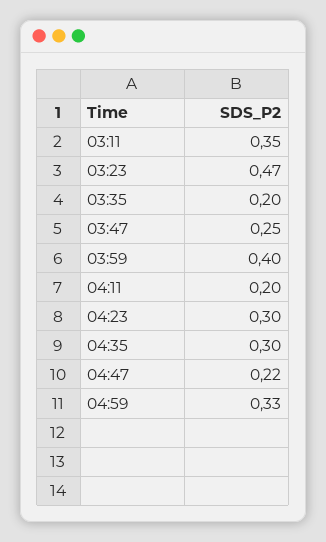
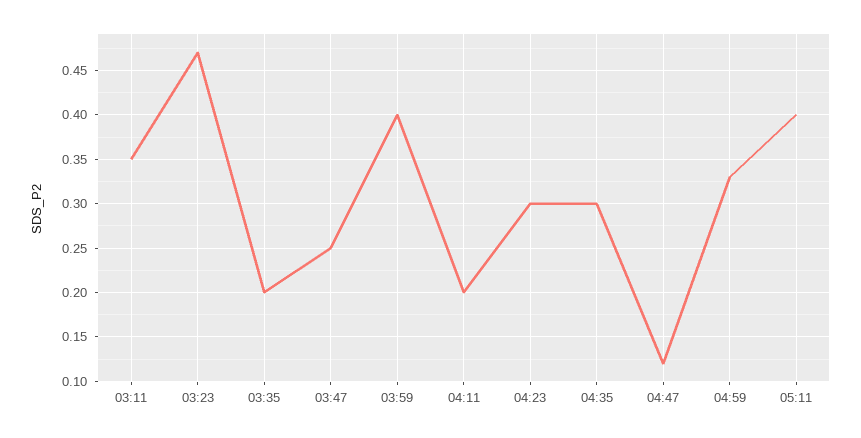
04:47: 0.22 -> 0.12
05:11: none -> 0.4

